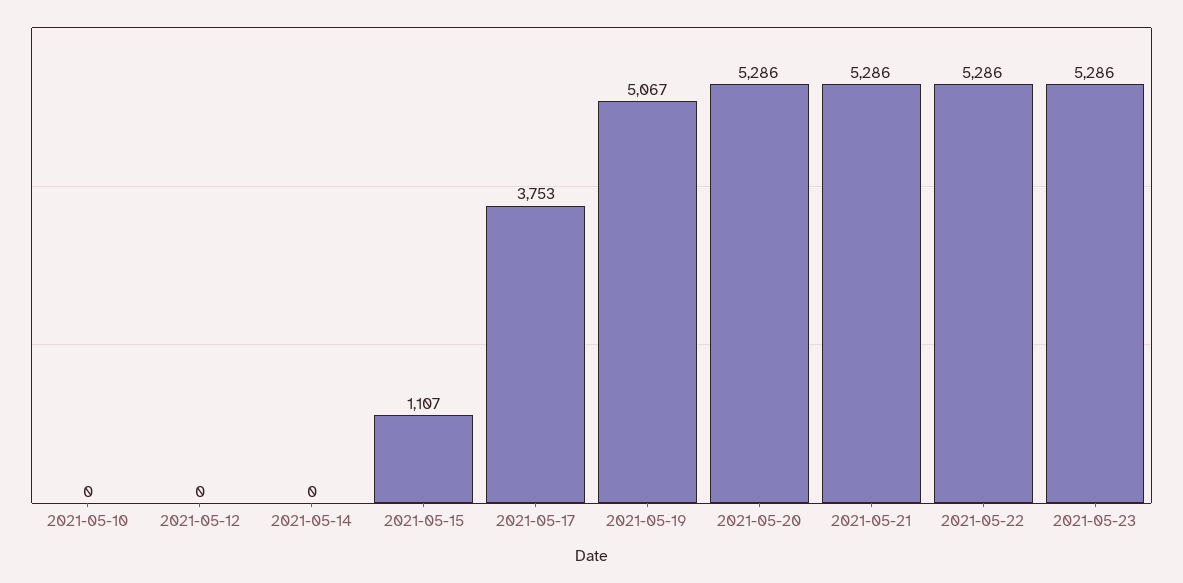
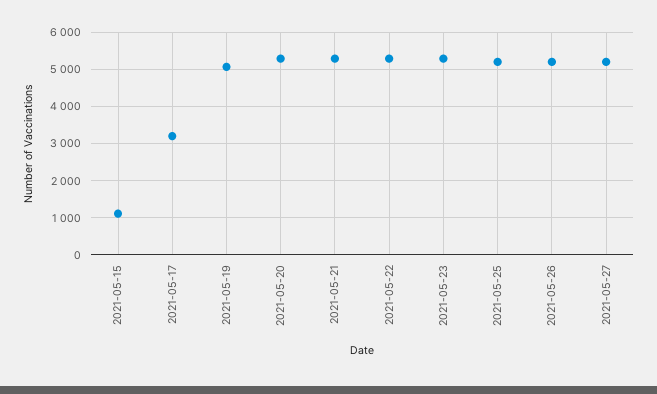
2021-05-10: 0 -> none
2021-05-12: 0 -> none
2021-05-14: 0 -> none
2021-05-17: 3753 -> 3200
2021-05-25: none -> 5200
2021-05-26: none -> 5200
2021-05-27: none -> 5200

